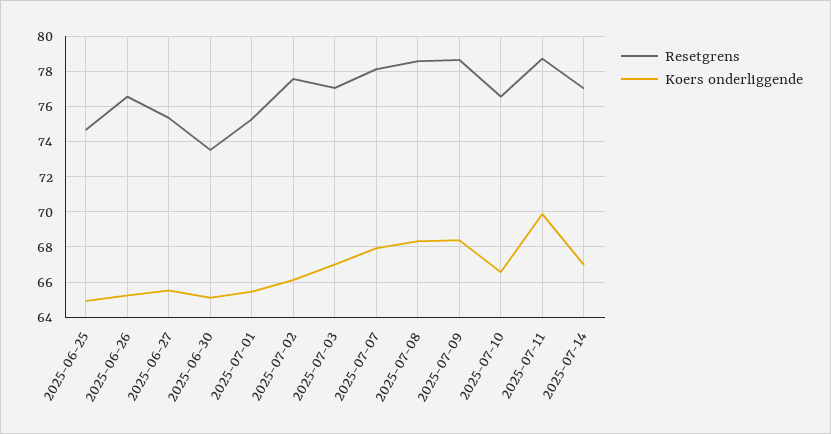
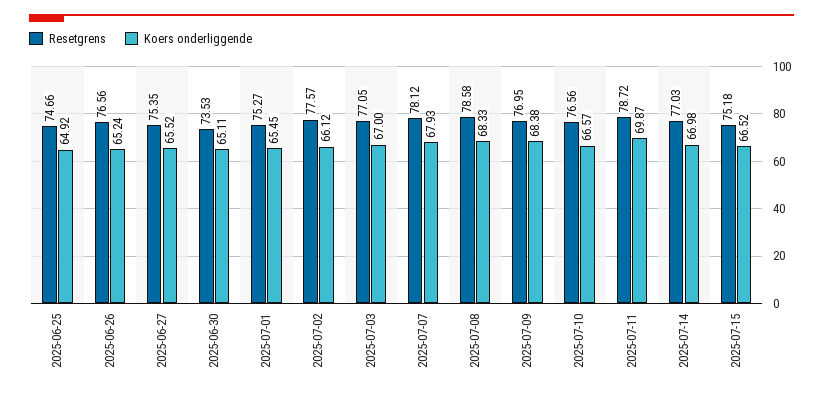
Resetgrens, 2025-07-09: 78.5 -> 76.95
Resetgrens, 2025-07-15: none -> 75.18
Koers onderliggende, 2025-07-15: none -> 66.52

